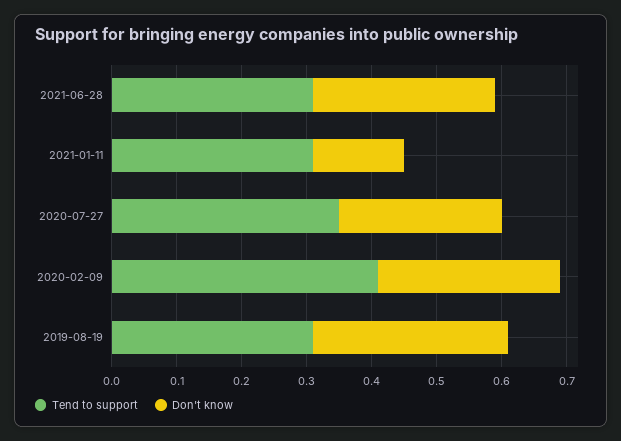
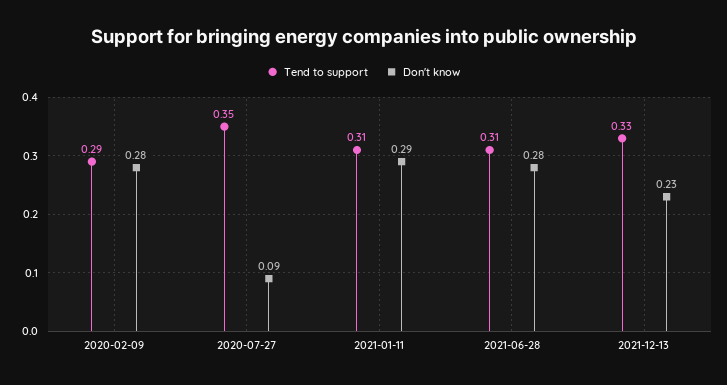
Don't know, 2021-01-11: 0.15 -> 0.29
Don't know, 2020-07-27: 0.25 -> 0.09
Tend to support, 2020-02-09: 0.4 -> 0.29
Tend to support, 2019-08-19: 0.3 -> none
Don't know, 2019-08-19: 0.3 -> none
Tend to support, 2021-12-13: none -> 0.33
Don't know, 2021-12-13: none -> 0.23

